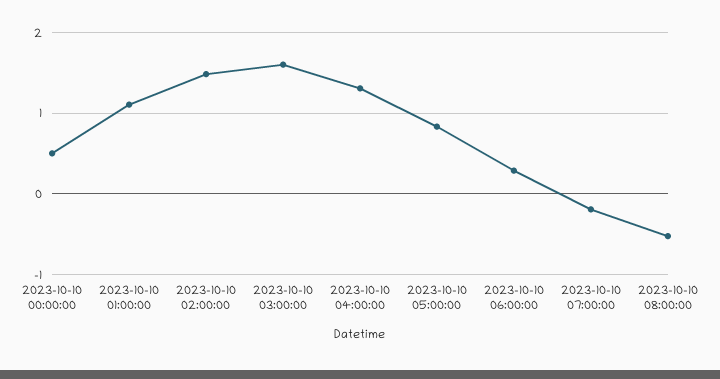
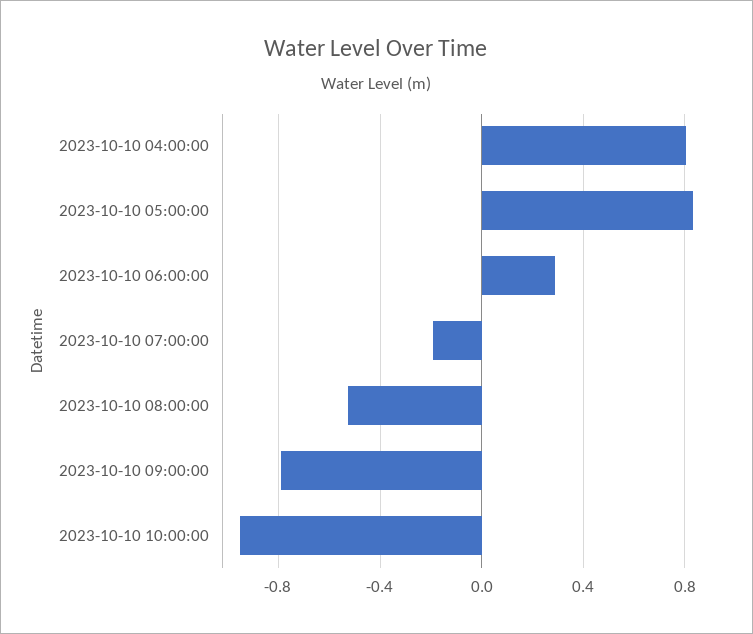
2023-10-10 00:00:00: 0.5 -> none
2023-10-10 01:00:00: 1.1 -> none
2023-10-10 02:00:00: 1.5 -> none
2023-10-10 03:00:00: 1.6 -> none
2023-10-10 04:00:00: 1.3 -> 0.8
2023-10-10 09:00:00: none -> -0.8
2023-10-10 10:00:00: none -> -0.95

